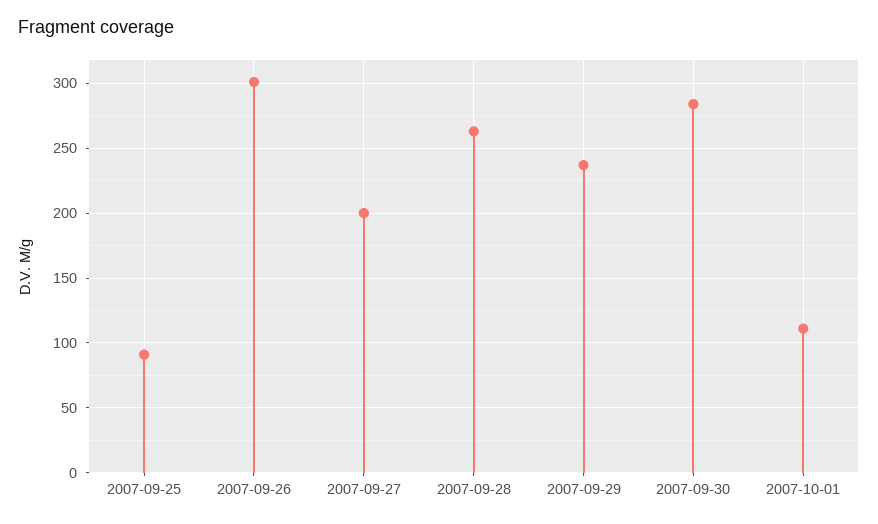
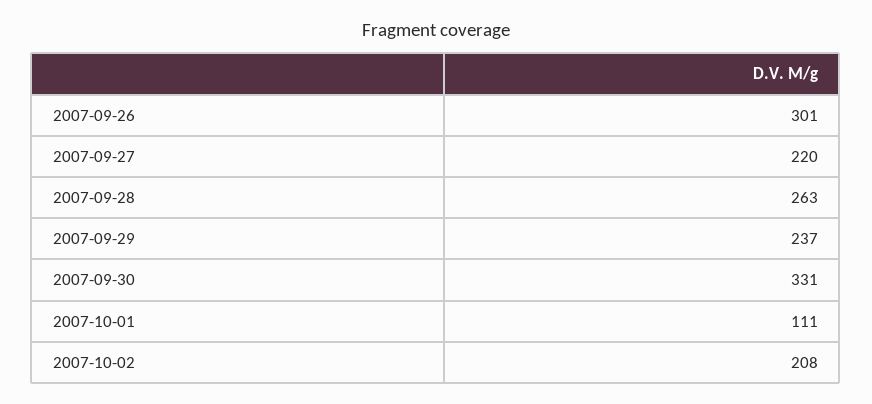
2007-09-25: 90 -> none
2007-09-27: 200 -> 220
2007-09-30: 285 -> 331
2007-10-02: none -> 208

